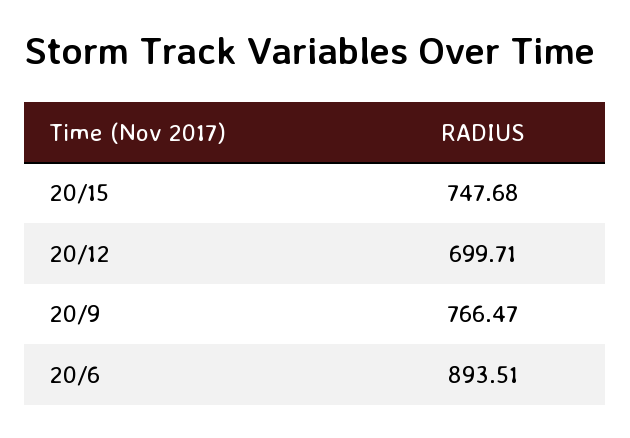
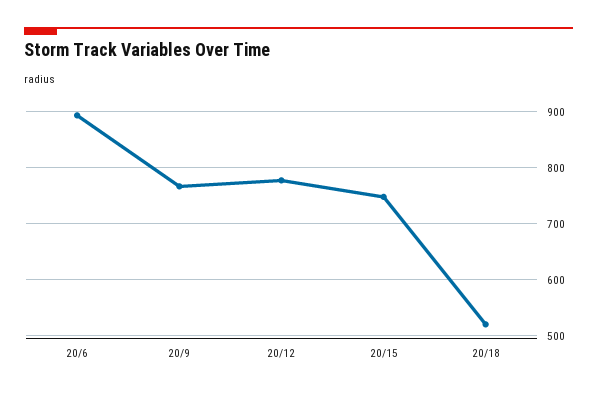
20/12: 699.71 -> 780
20/18: none -> 520

